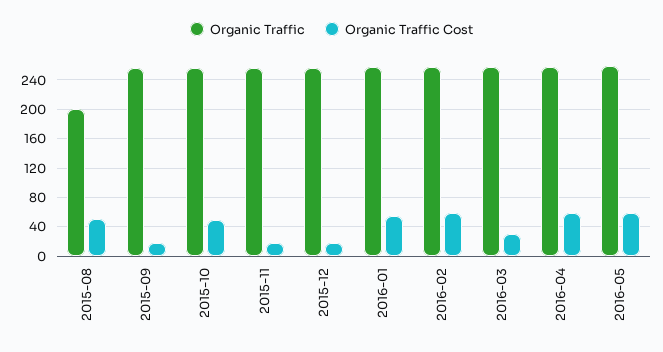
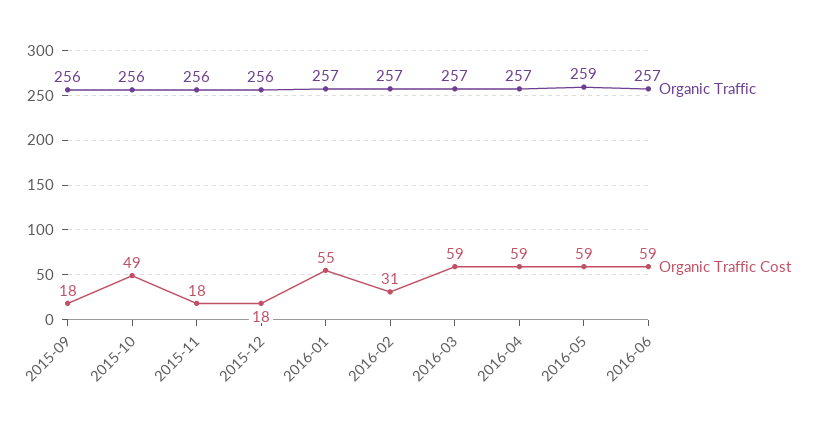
Organic Traffic, 2015-08: 200 -> none
Organic Traffic Cost, 2015-08: 50 -> none
Organic Traffic Cost, 2016-02: 60 -> 31
Organic Traffic Cost, 2016-03: 30 -> 59
Organic Traffic, 2016-06: none -> 257
Organic Traffic Cost, 2016-06: none -> 59

